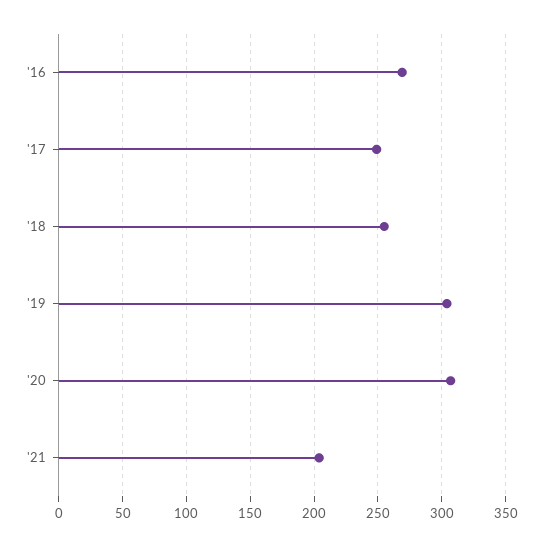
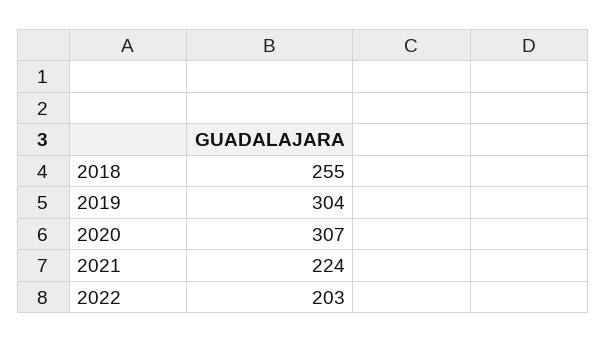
'16: 270 -> none
'17: 250 -> none
'21: 205 -> 224
2022: none -> 203

